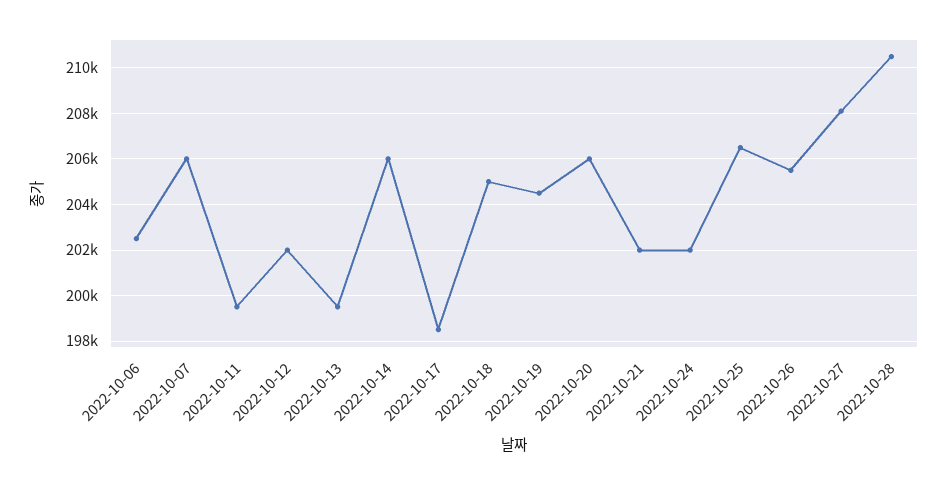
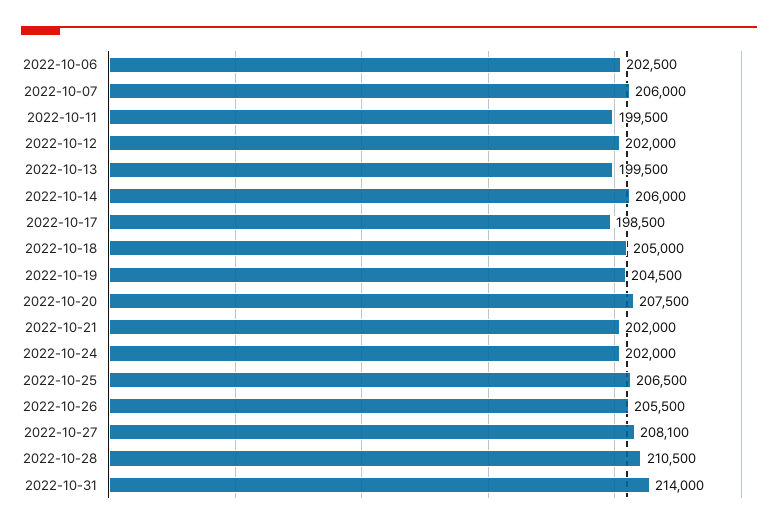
2022-10-20: 206000 -> 207500
2022-10-31: none -> 214000

